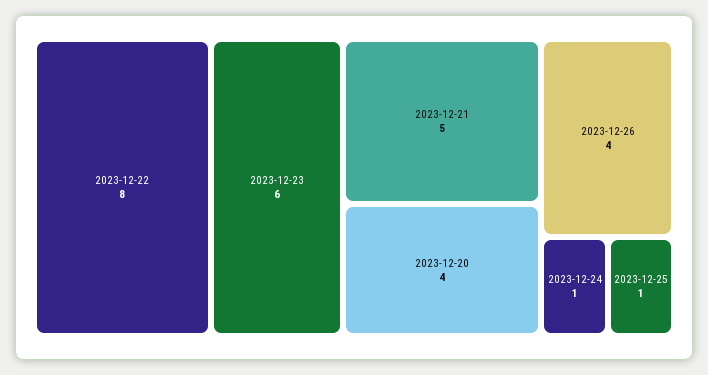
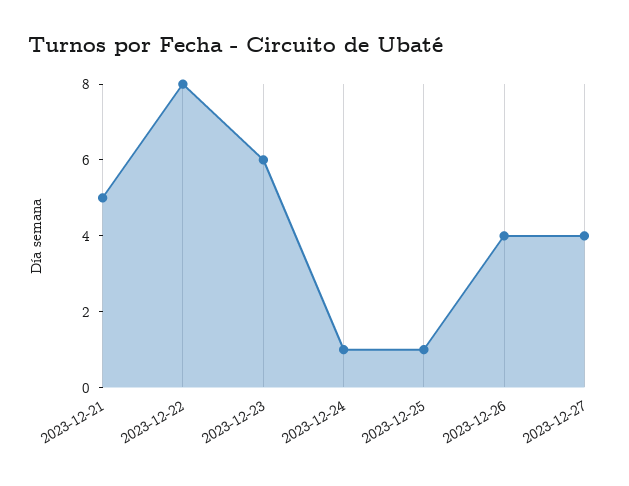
2023-12-20: 4 -> none
2023-12-27: none -> 4

